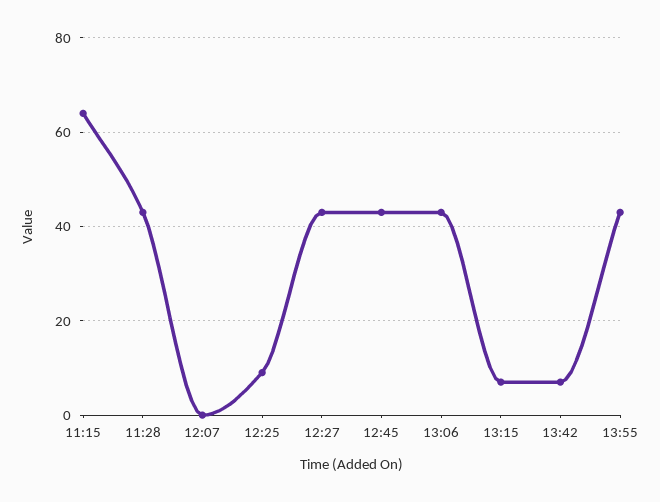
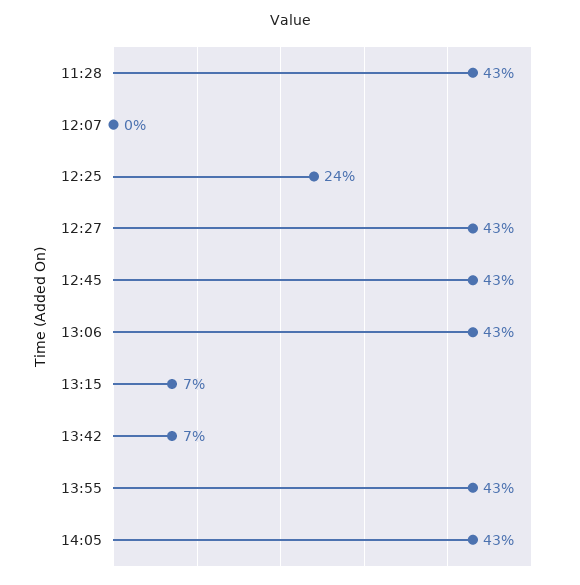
11:15: 65 -> none
12:25: 10 -> 24
14:05: none -> 43

